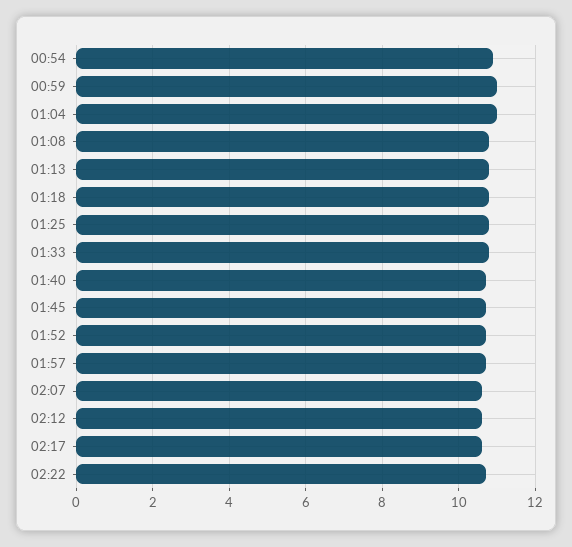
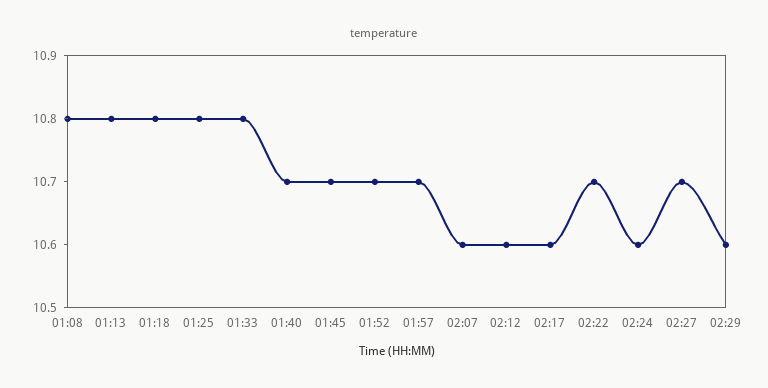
00:54: 11 -> none
00:59: 11 -> none
01:04: 11 -> none
02:24: none -> 10.6
02:27: none -> 10.7
02:29: none -> 10.6

